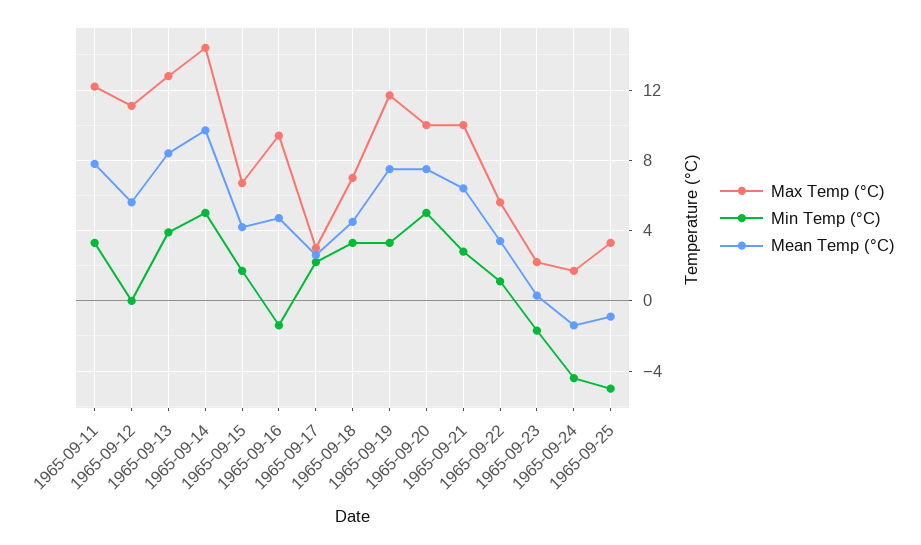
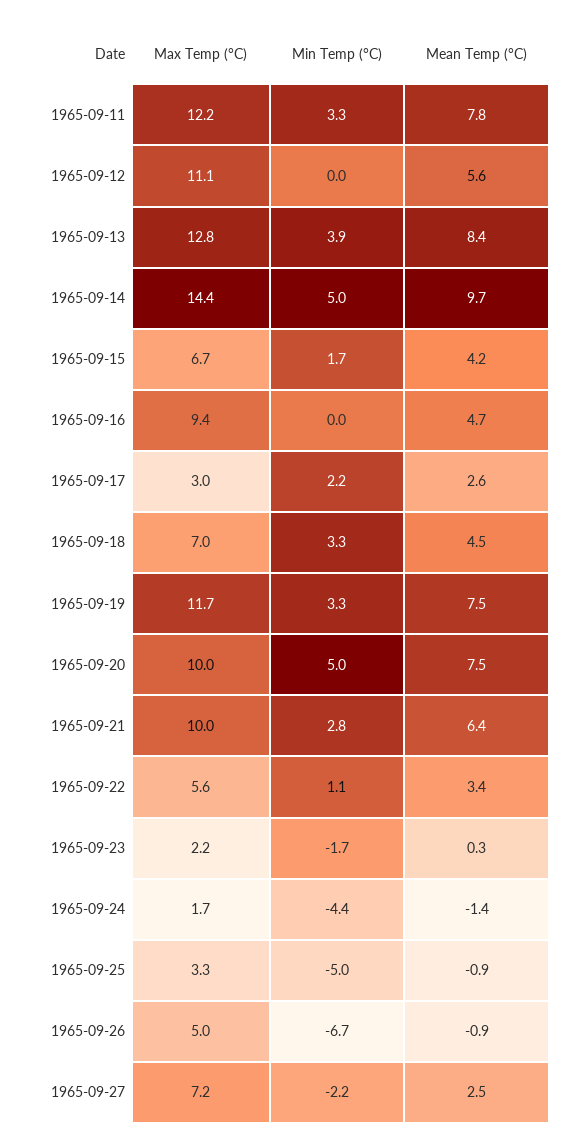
Min Temp (°C), 1965-09-16: -1.5 -> 0
Max Temp (°C), 1965-09-26: none -> 5
Min Temp (°C), 1965-09-26: none -> -6.7
Mean Temp (°C), 1965-09-26: none -> -0.9
Max Temp (°C), 1965-09-27: none -> 7.2
Min Temp (°C), 1965-09-27: none -> -2.2
Mean Temp (°C), 1965-09-27: none -> 2.5

